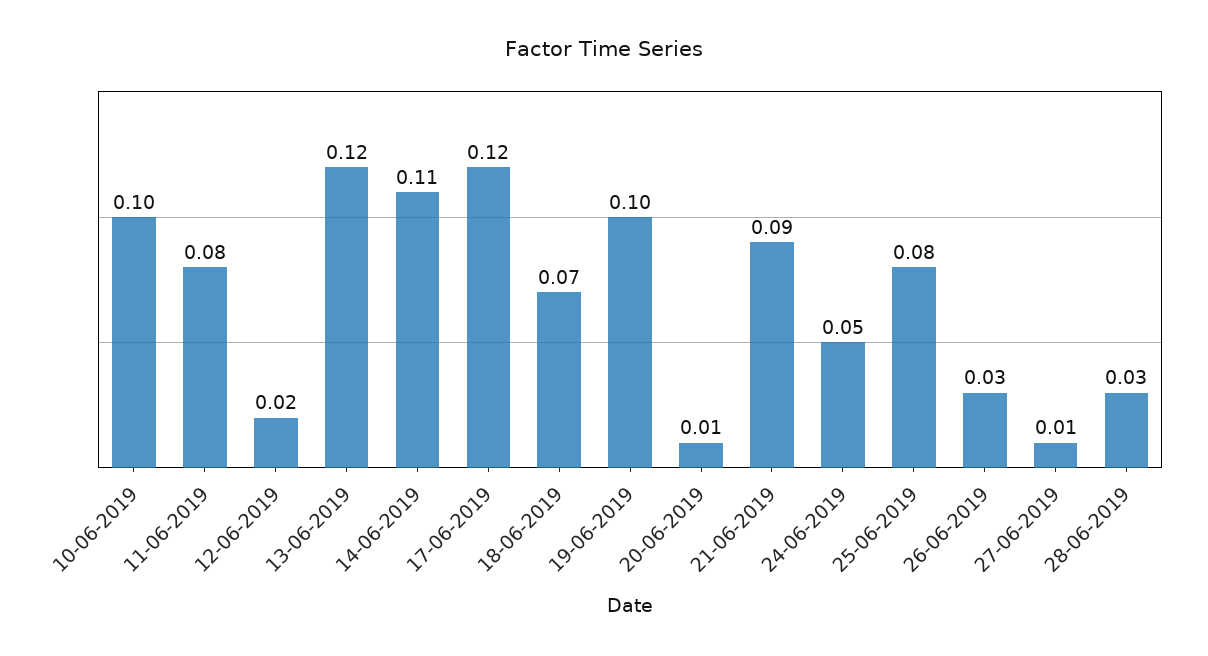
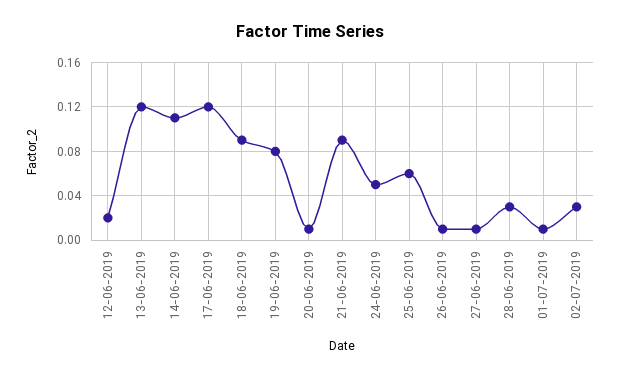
10-06-2019: 0.1 -> none
11-06-2019: 0.08 -> none
18-06-2019: 0.07 -> 0.09
19-06-2019: 0.1 -> 0.08
25-06-2019: 0.08 -> 0.06
26-06-2019: 0.03 -> 0.01
01-07-2019: none -> 0.01
02-07-2019: none -> 0.03

